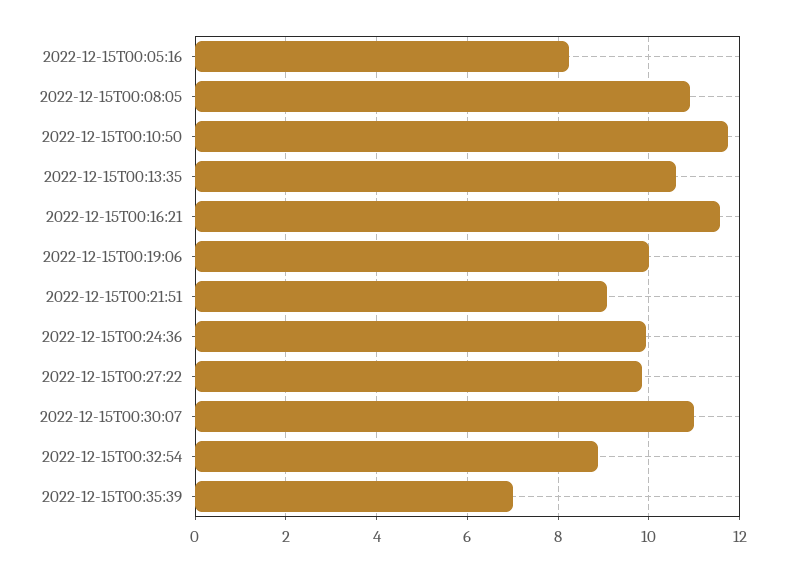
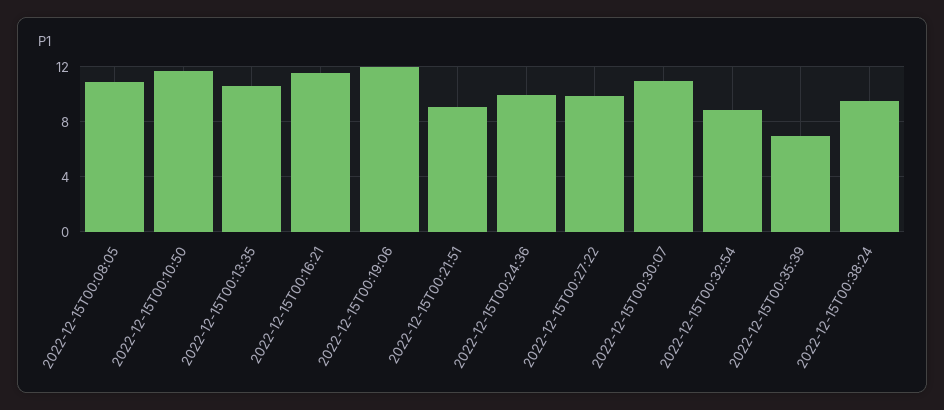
2022-12-15T00:05:16: 8.2 -> none
2022-12-15T00:19:06: 10 -> 12
2022-12-15T00:38:24: none -> 9.5

